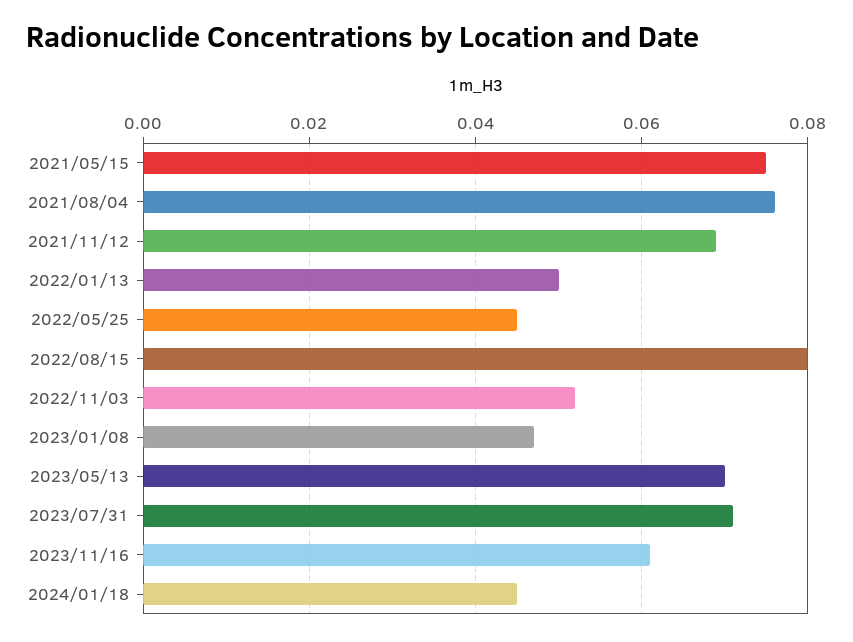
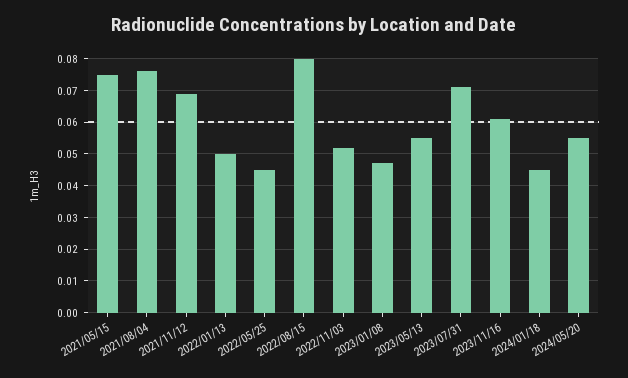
2023/05/13: 0.07 -> 0.055
2024/05/20: none -> 0.055

